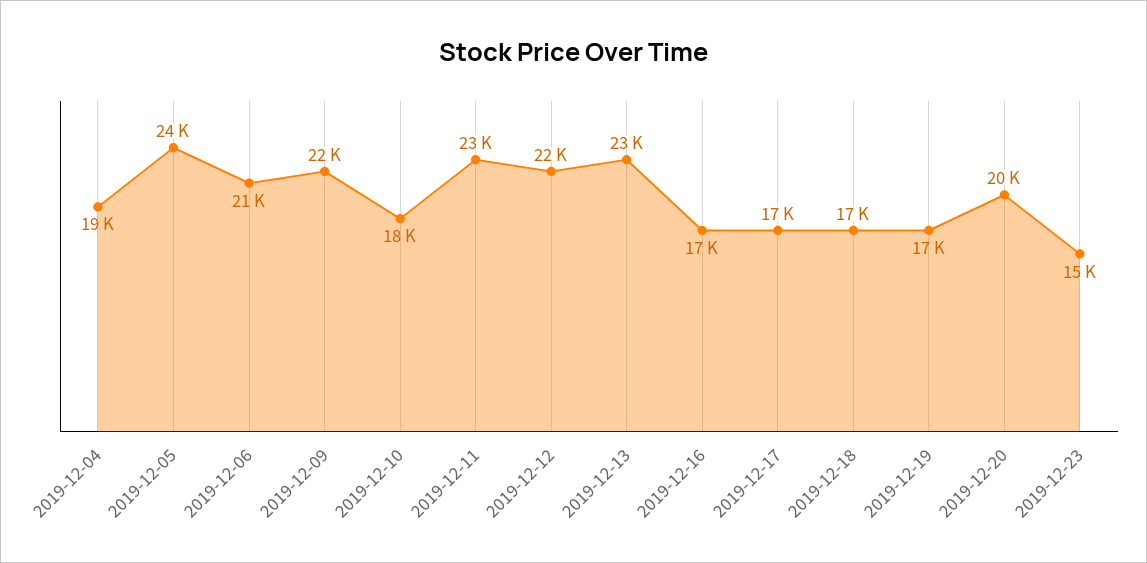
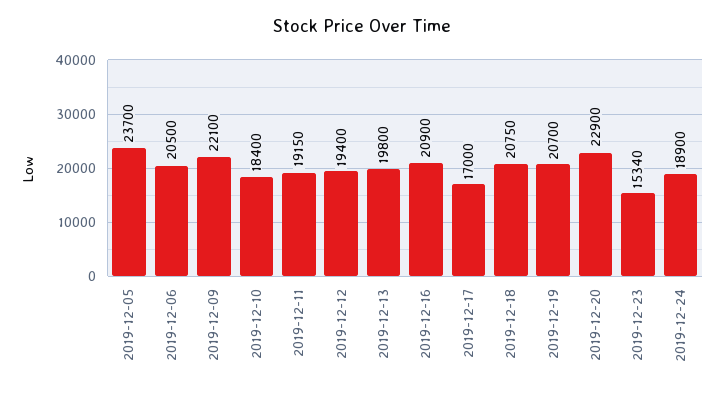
2019-12-04: 19000 -> none
2019-12-11: 23000 -> 19150
2019-12-12: 22000 -> 19400
2019-12-13: 23000 -> 19800
2019-12-16: 17000 -> 20900
2019-12-18: 17000 -> 20750
2019-12-19: 17000 -> 20700
2019-12-20: 20000 -> 22900
2019-12-24: none -> 18900

